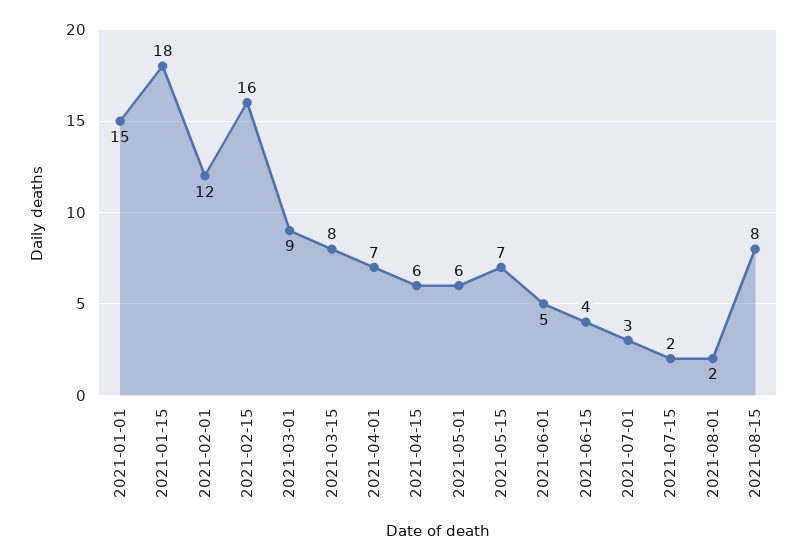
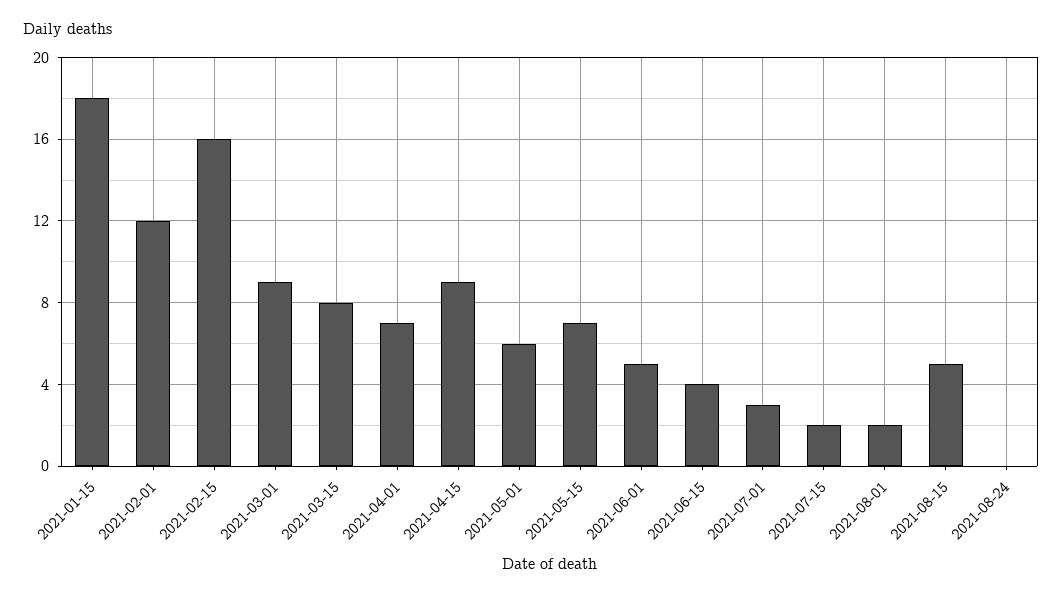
2021-01-01: 15 -> none
2021-04-15: 6 -> 9
2021-08-15: 8 -> 5
2021-08-24: none -> 0

